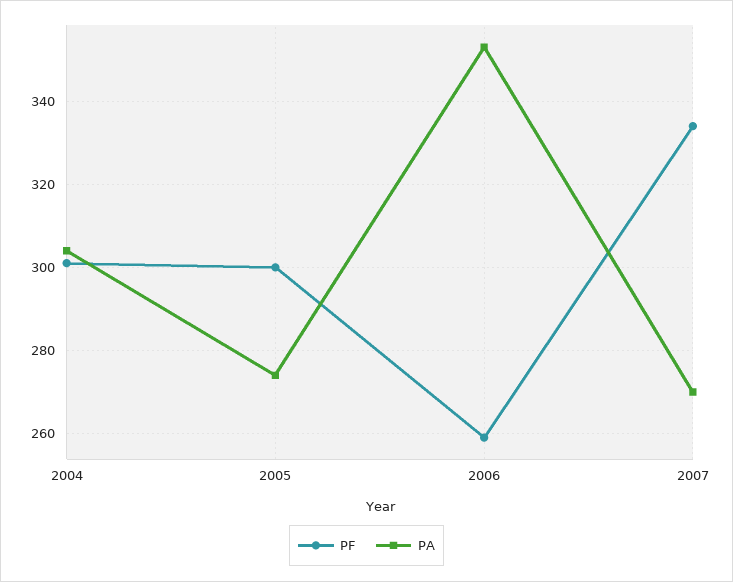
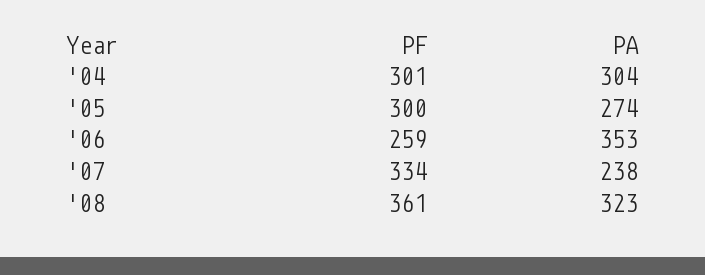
PA, 2007: 270 -> 238
PF, '08: none -> 361
PA, '08: none -> 323

